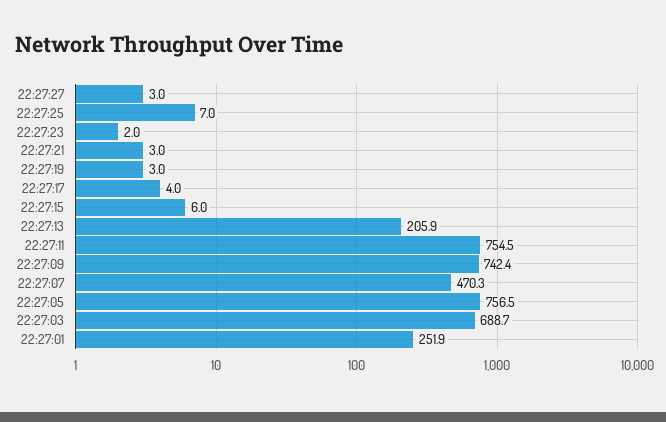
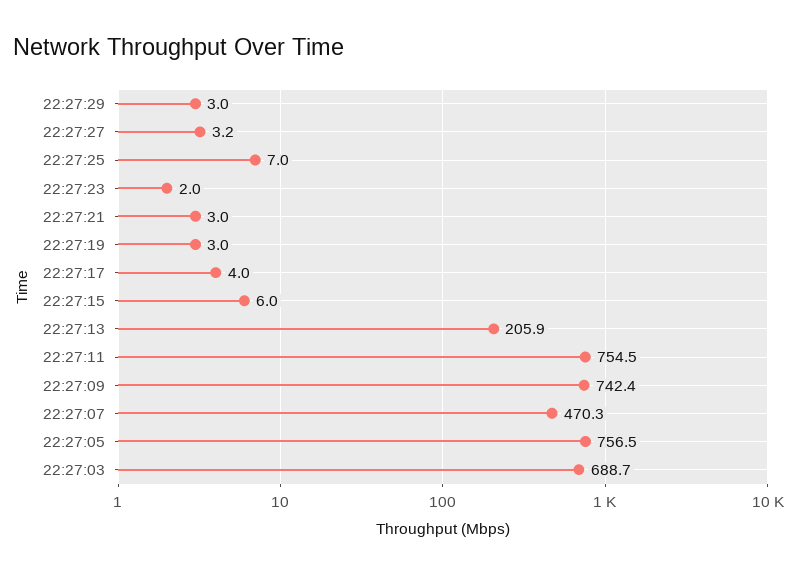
22:27:27: 3 -> 3.2
22:27:01: 251.9 -> none
22:27:29: none -> 3

